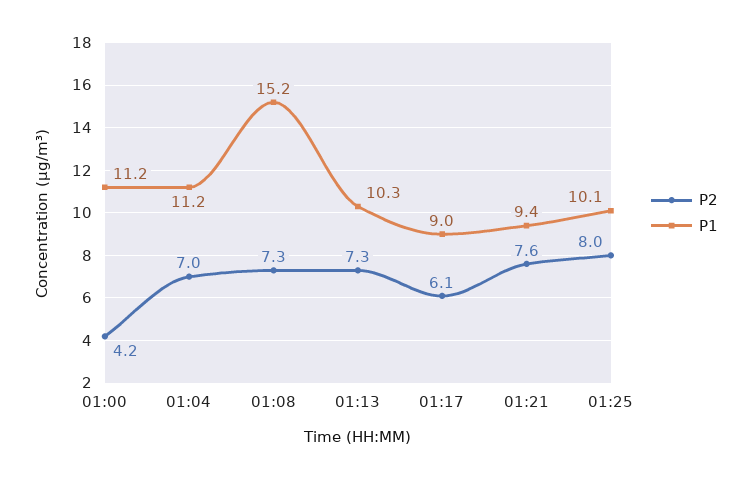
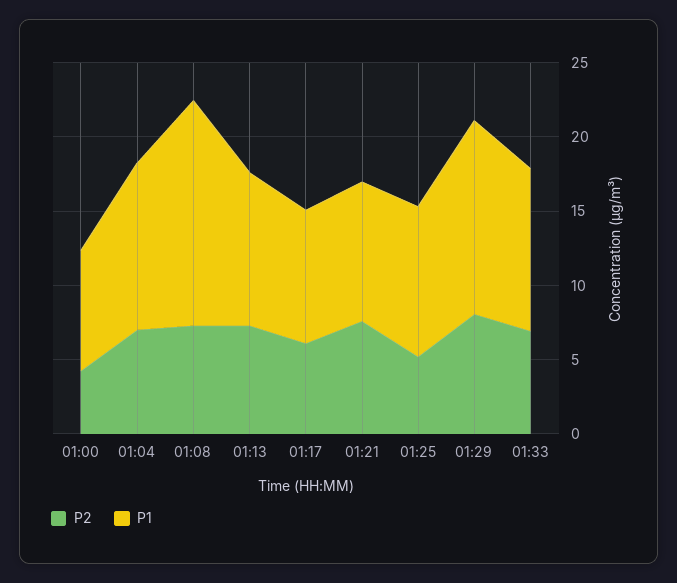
P1, 01:00: 11.2 -> 8
P2, 01:25: 8 -> 5
P2, 01:29: none -> 8
P1, 01:29: none -> 13
P2, 01:33: none -> 7
P1, 01:33: none -> 11

